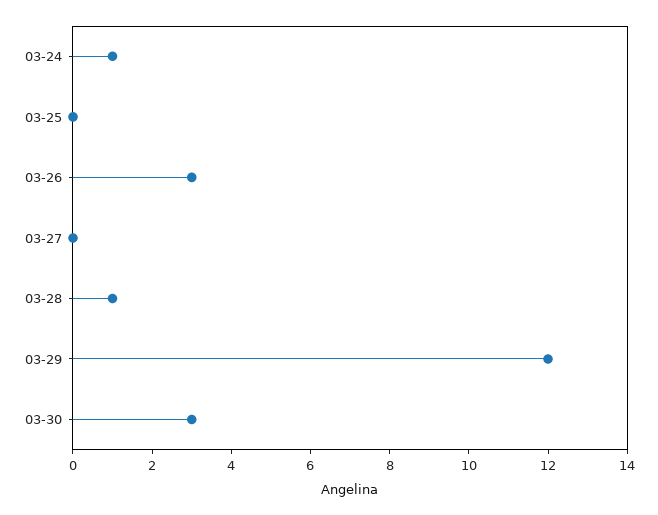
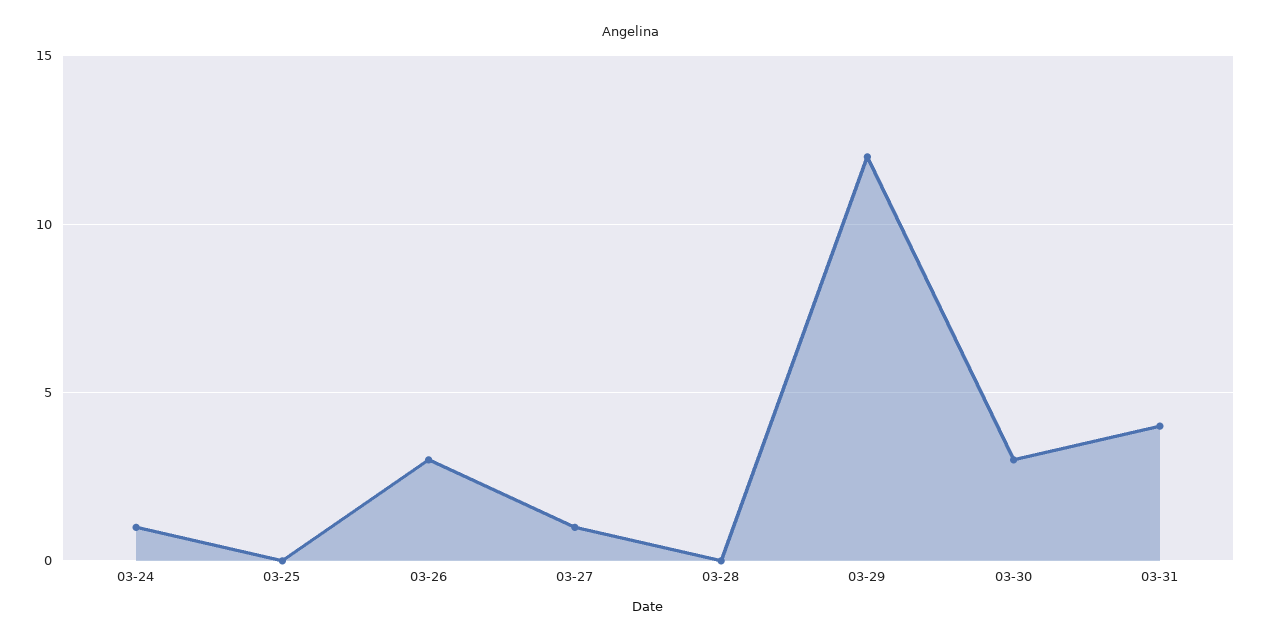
03-27: 0 -> 1
03-28: 1 -> 0
03-31: none -> 4

